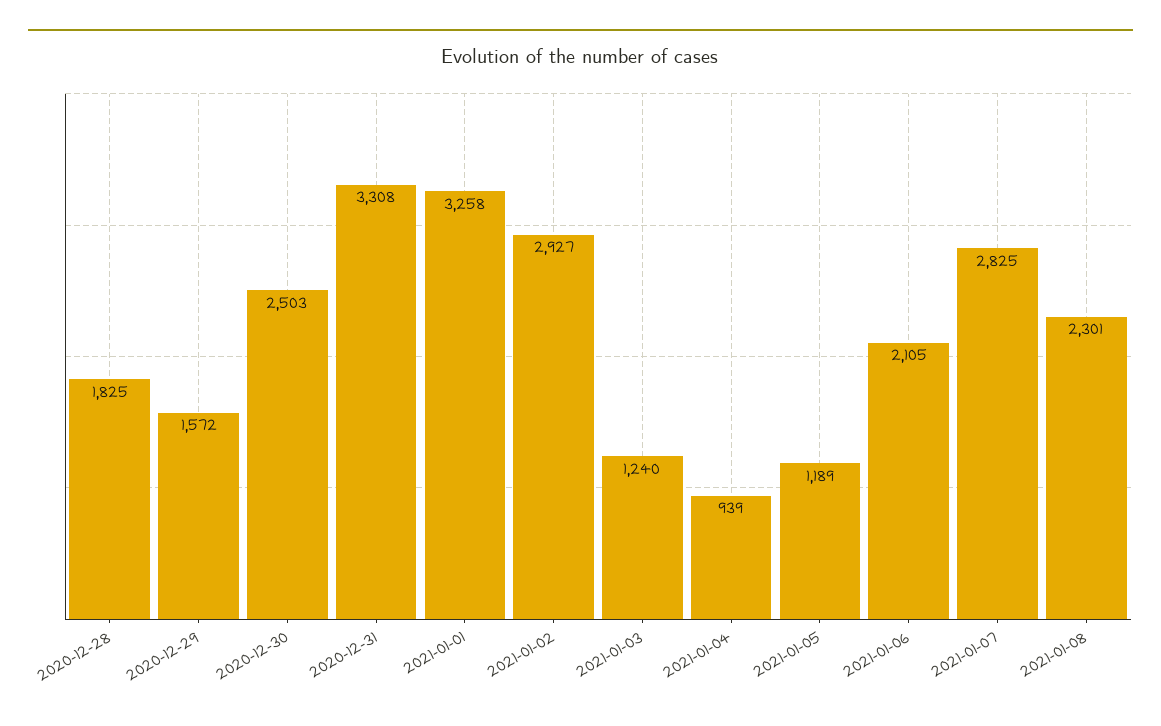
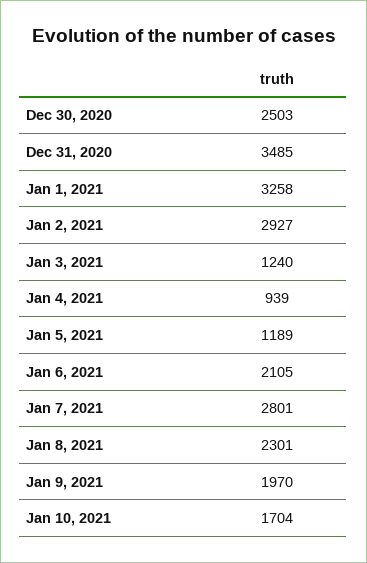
2020-12-28: 1825 -> none
2020-12-29: 1572 -> none
2020-12-31: 3308 -> 3485
2021-01-07: 2825 -> 2801
Jan 9, 2021: none -> 1970
Jan 10, 2021: none -> 1704

